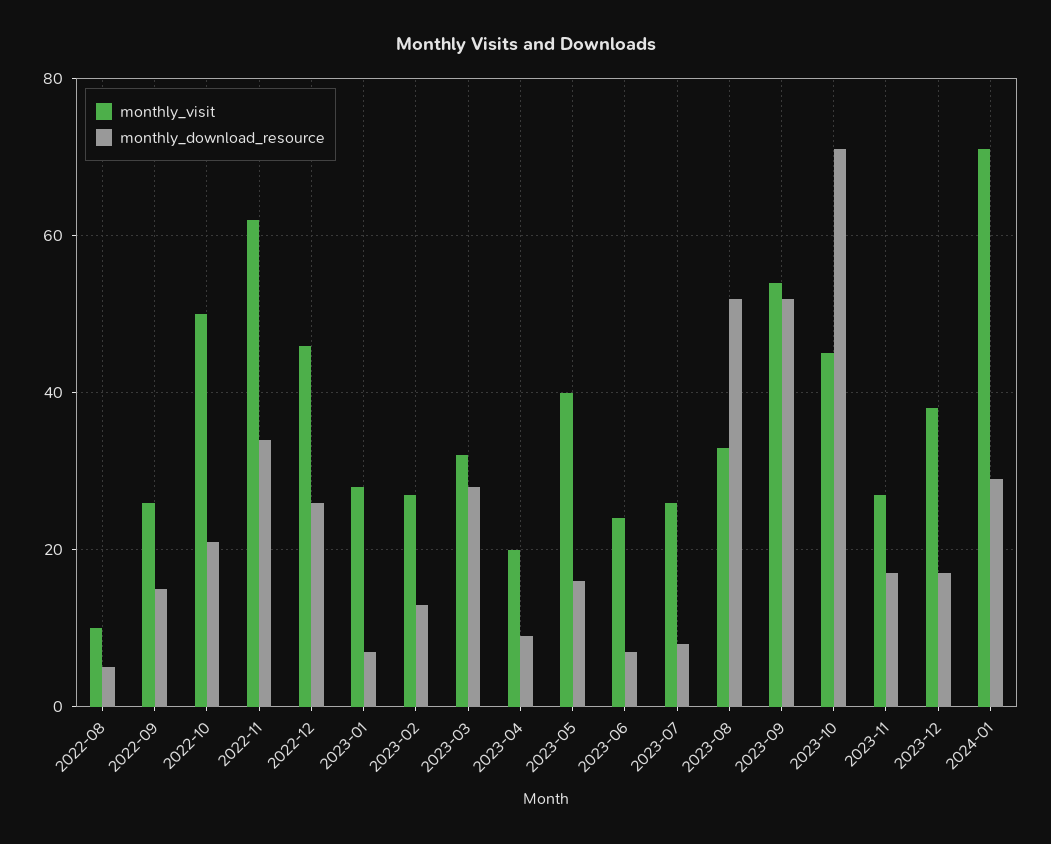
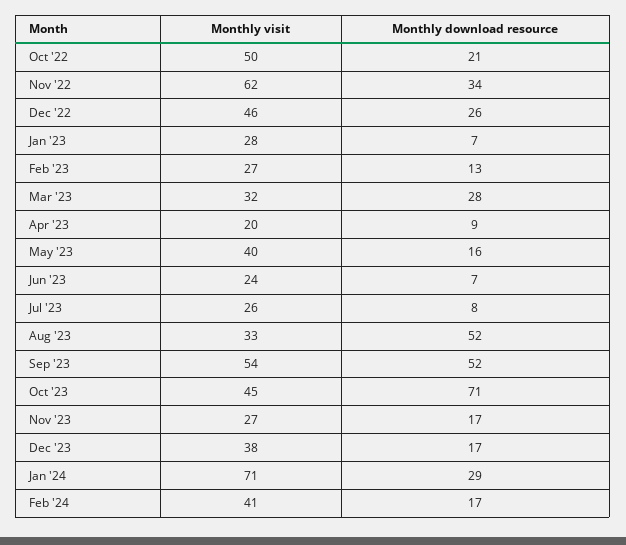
monthly_visit, 2022-08: 10 -> none
monthly_download_resource, 2022-08: 5 -> none
monthly_visit, 2022-09: 25 -> none
monthly_download_resource, 2022-09: 15 -> none
monthly_visit, Feb '24: none -> 41
monthly_download_resource, Feb '24: none -> 17

